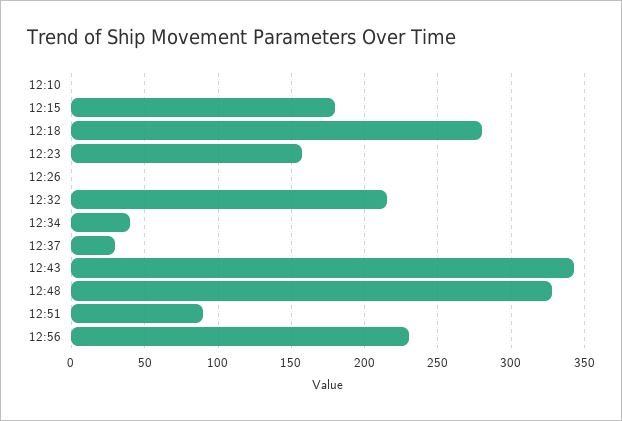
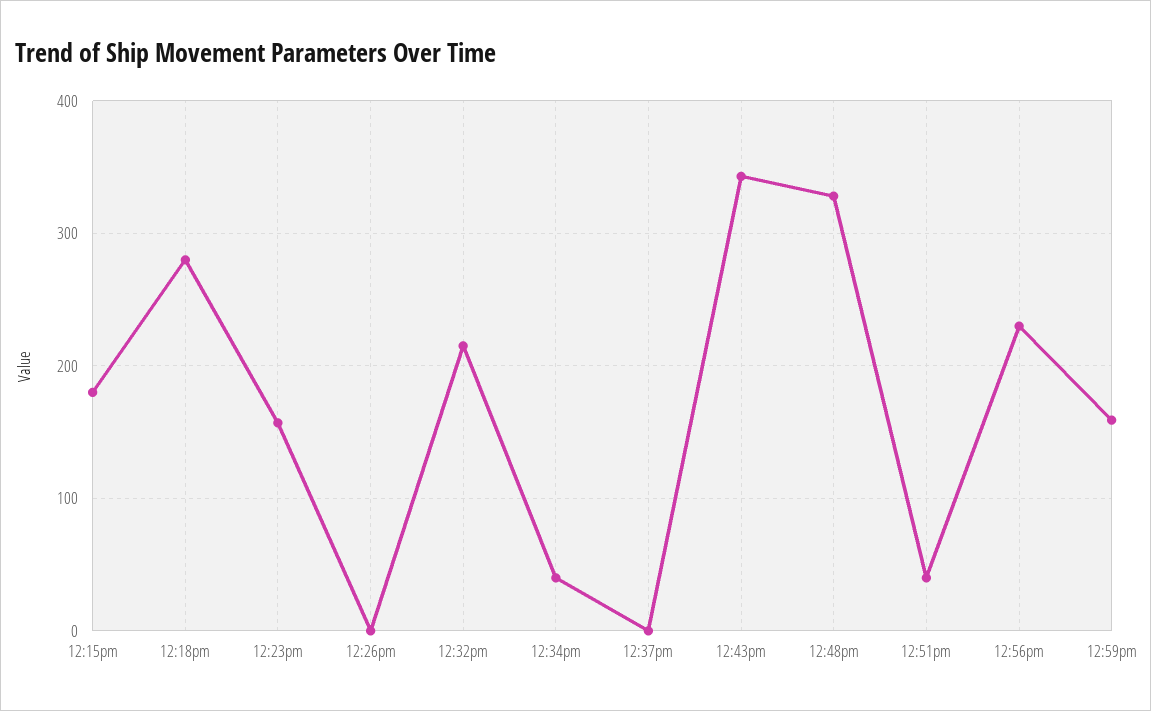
12:10: 0 -> none
12:37: 30 -> 0
12:51: 90 -> 40
12:59pm: none -> 160

